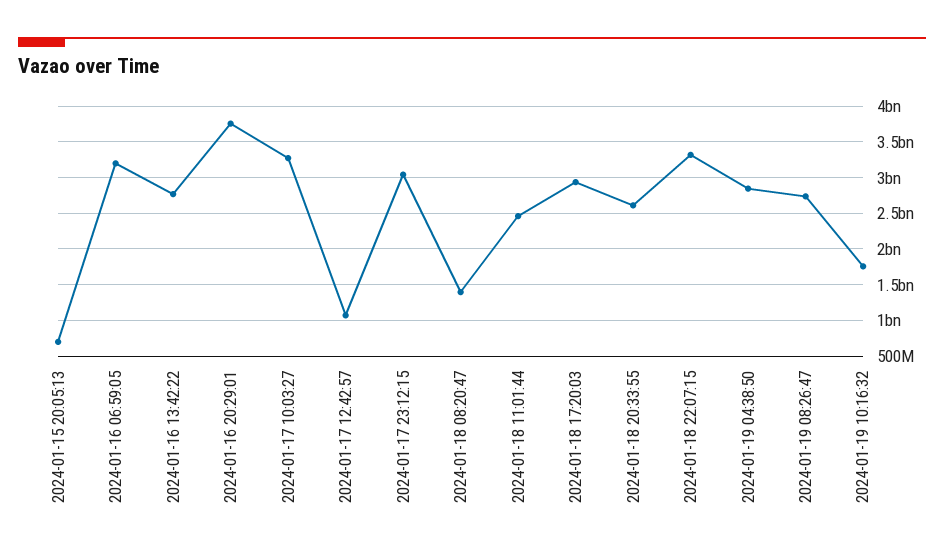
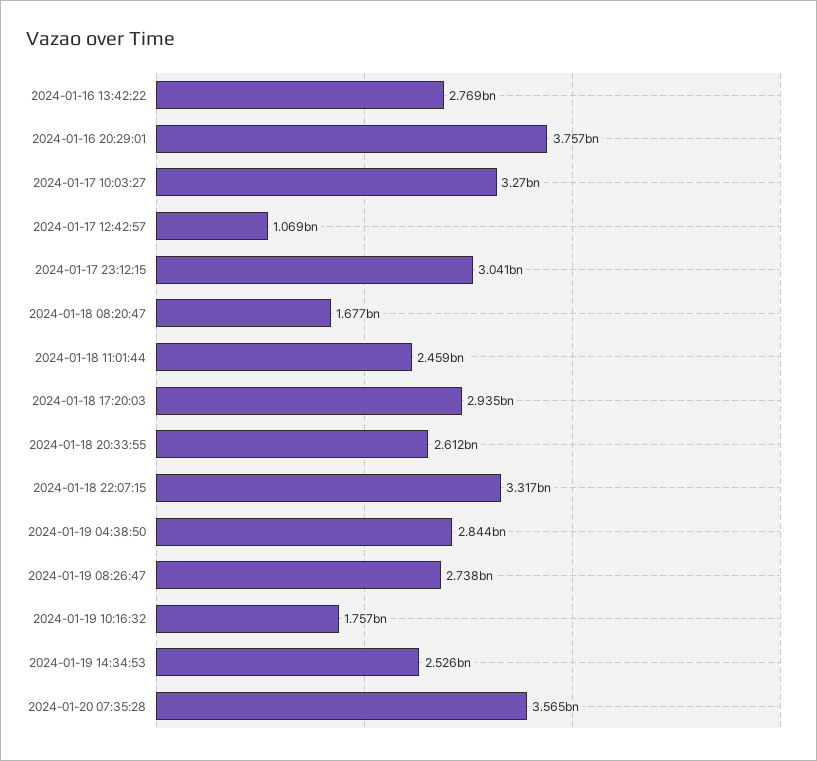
2024-01-15 20:05:13: 700000000 -> none
2024-01-16 06:59:05: 3200000000 -> none
2024-01-18 08:20:47: 1400000000 -> 1677000000
2024-01-19 14:34:53: none -> 2526000000
2024-01-20 07:35:28: none -> 3565000000

